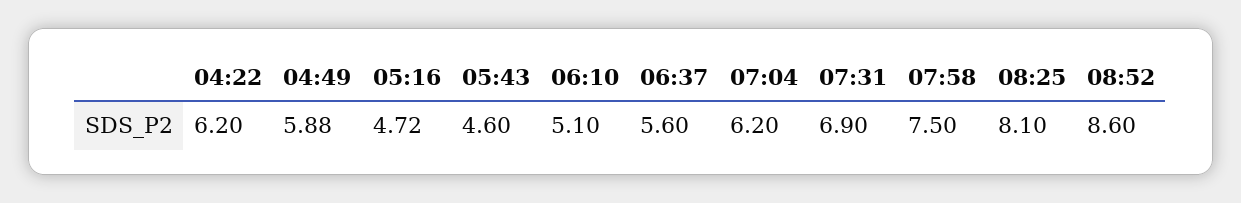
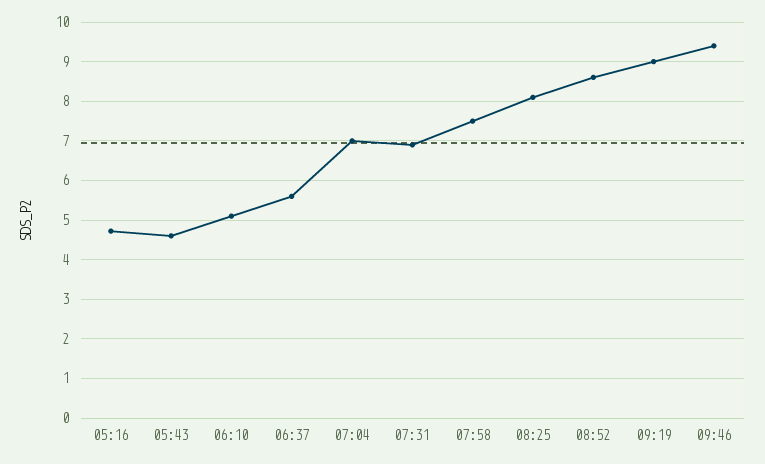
04:22: 6.2 -> none
04:49: 5.88 -> none
07:04: 6.2 -> 7
09:19: none -> 9
09:46: none -> 9.4

